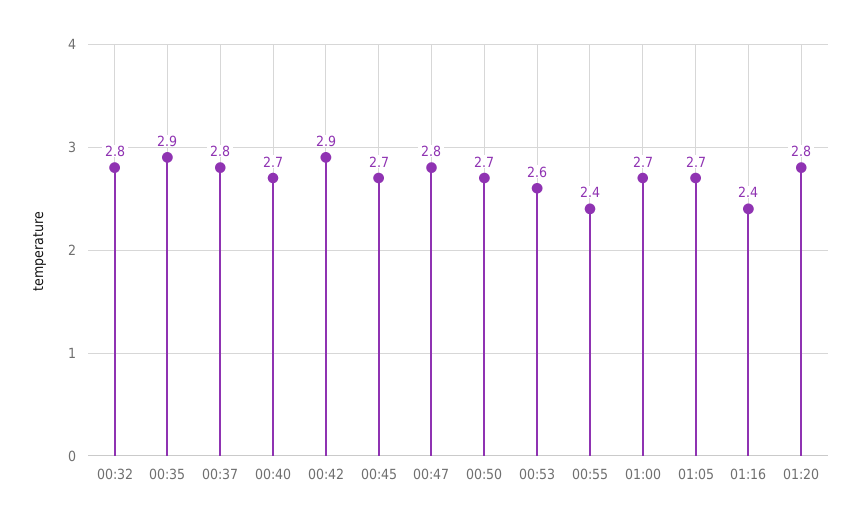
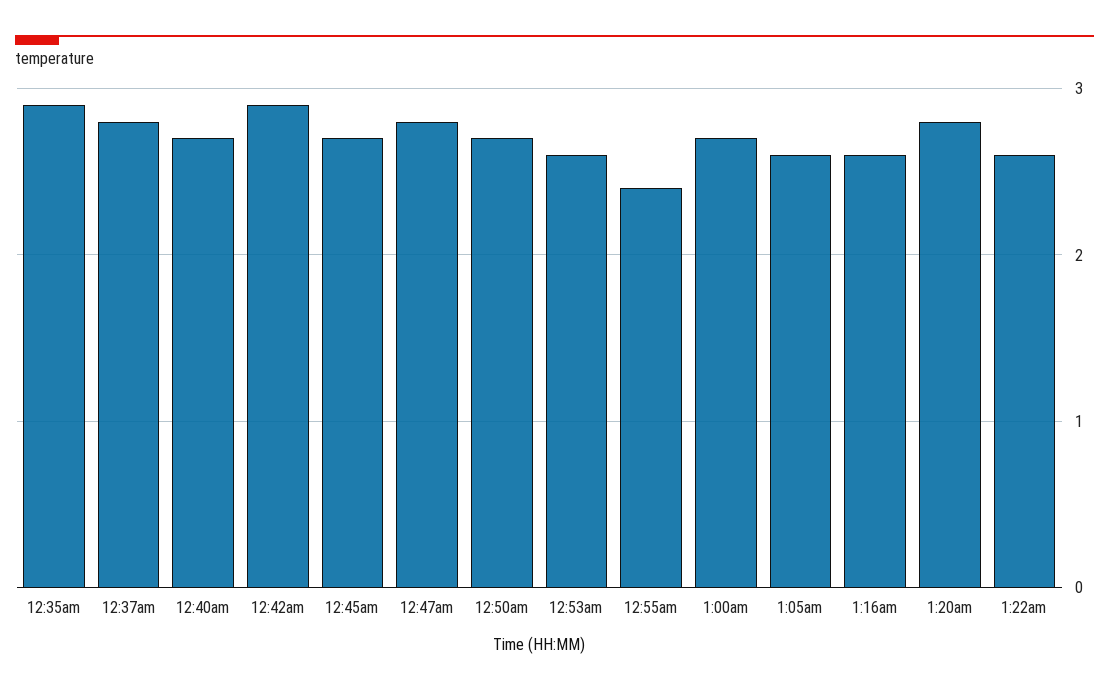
00:32: 2.8 -> none
01:05: 2.7 -> 2.6
01:16: 2.4 -> 2.6
1:22am: none -> 2.6

